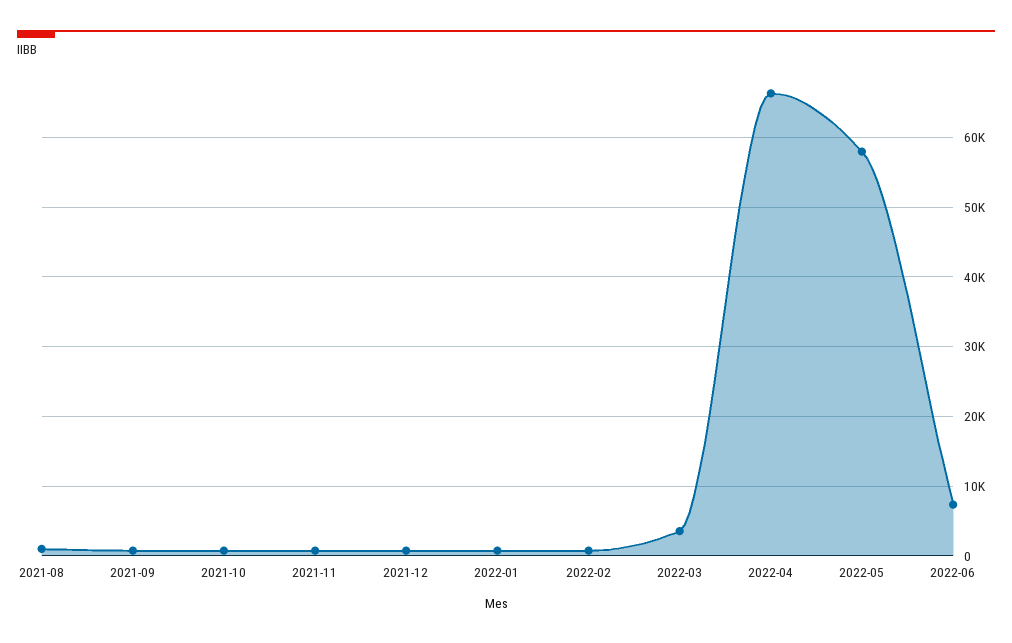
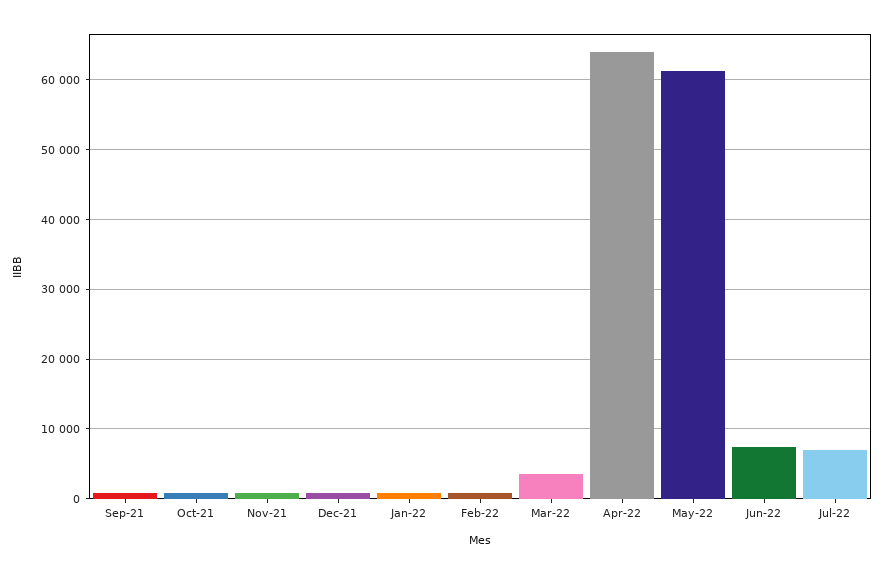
2021-08: 1000 -> none
2022-04: 66000 -> 64000
2022-05: 58000 -> 61000
Jul-22: none -> 7000

